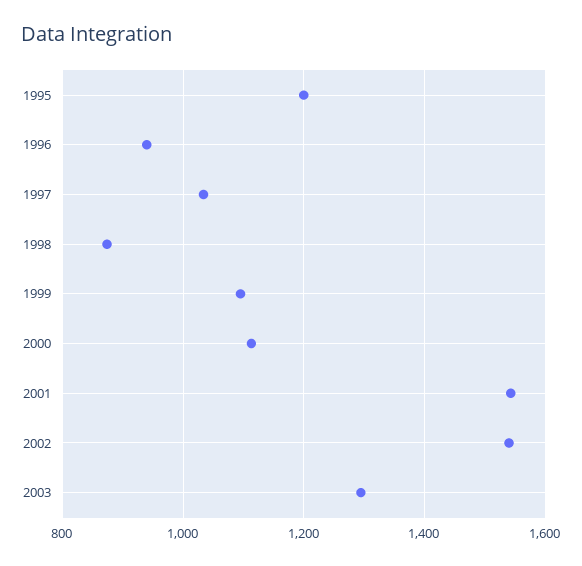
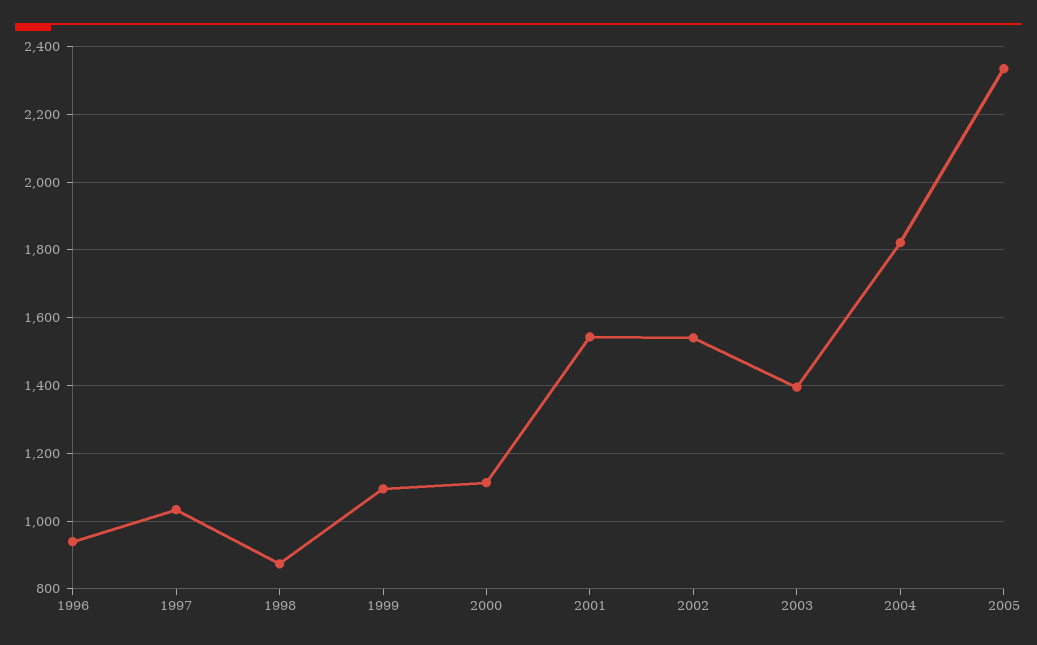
1995: 1200 -> none
2003: 1300 -> 1400
2004: none -> 1820
2005: none -> 2340

